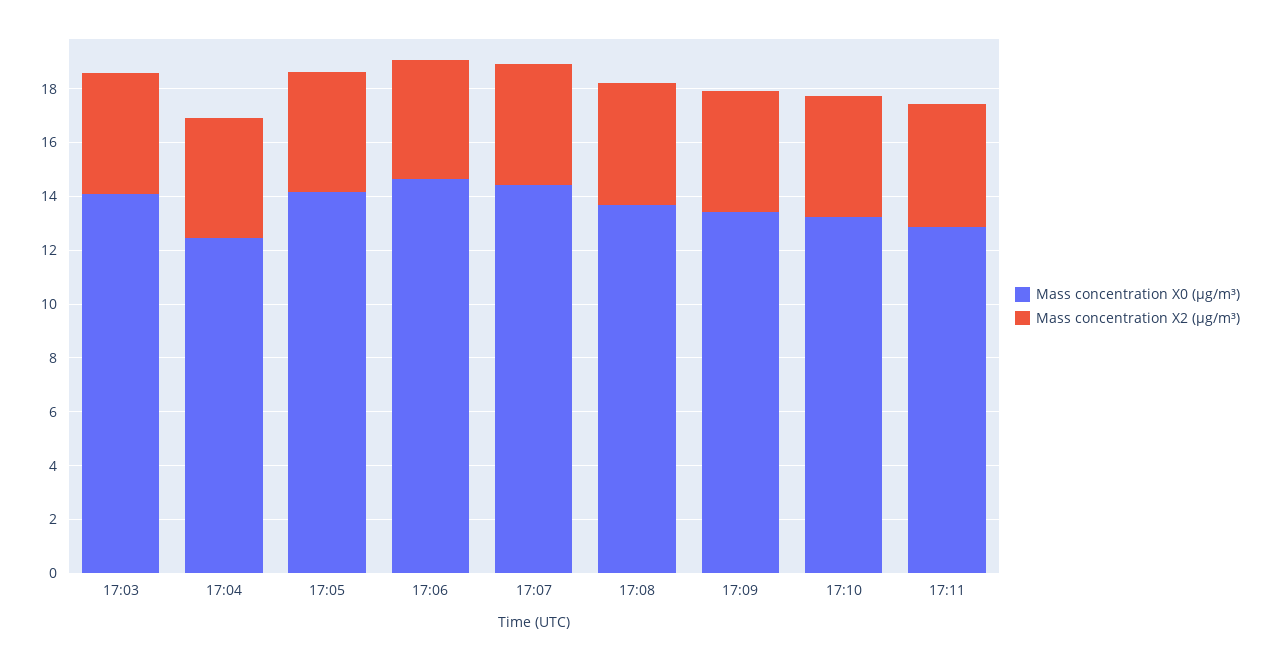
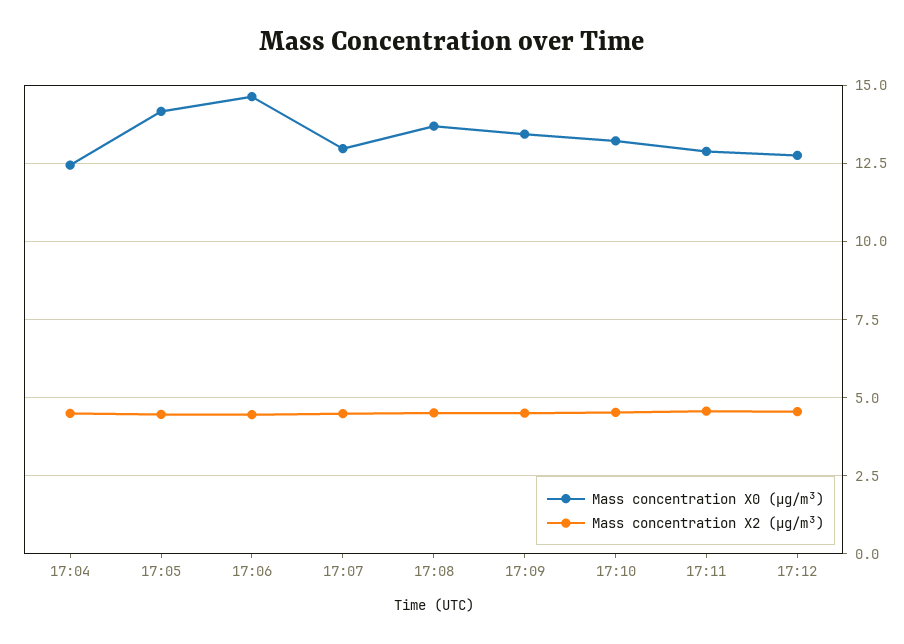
Mass concentration X0 (μg/m³), 17:03: 14 -> none
Mass concentration X2 (μg/m³), 17:03: 4.5 -> none
Mass concentration X0 (μg/m³), 17:07: 14.5 -> 13
Mass concentration X0 (μg/m³), 17:12: none -> 12.75
Mass concentration X2 (μg/m³), 17:12: none -> 4.5

